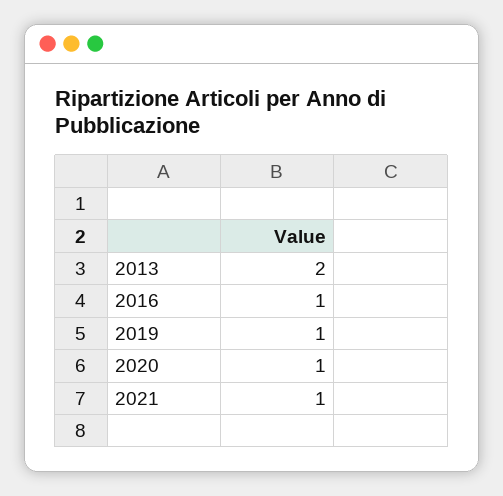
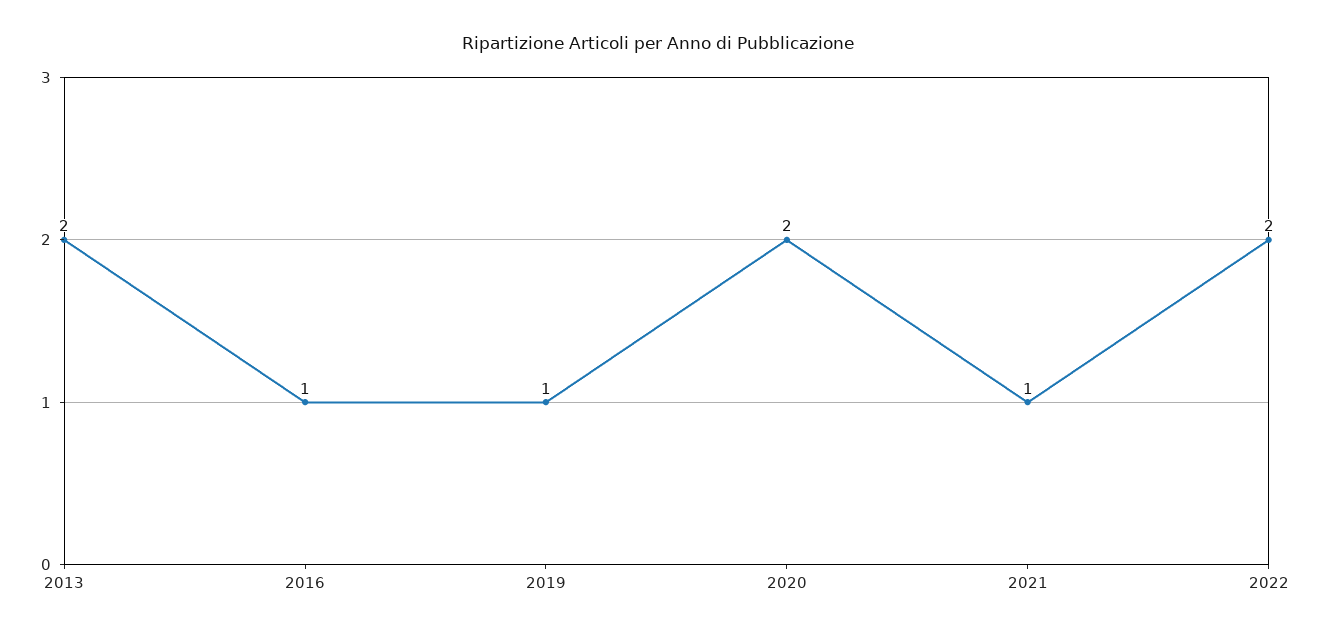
2020: 1 -> 2
2022: none -> 2

